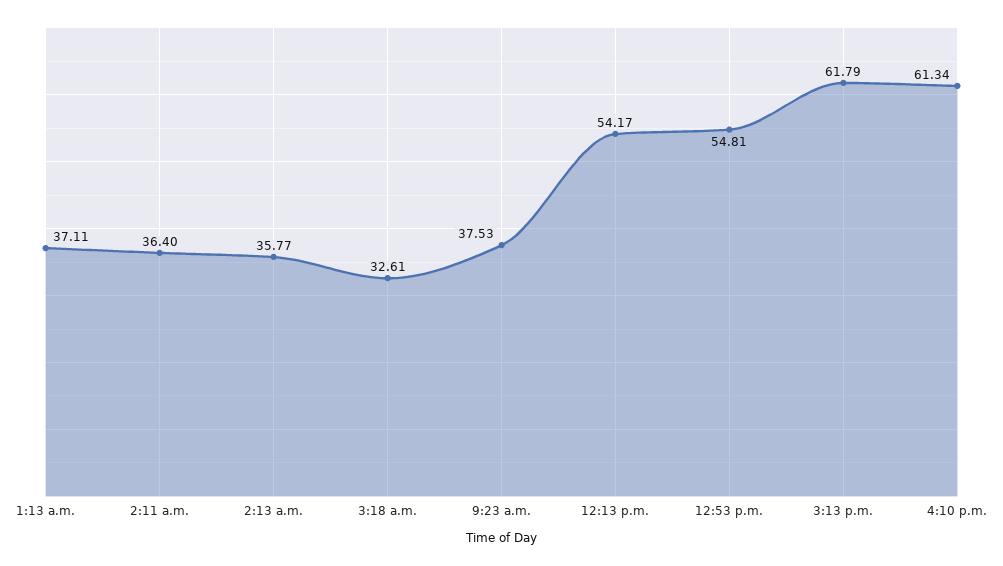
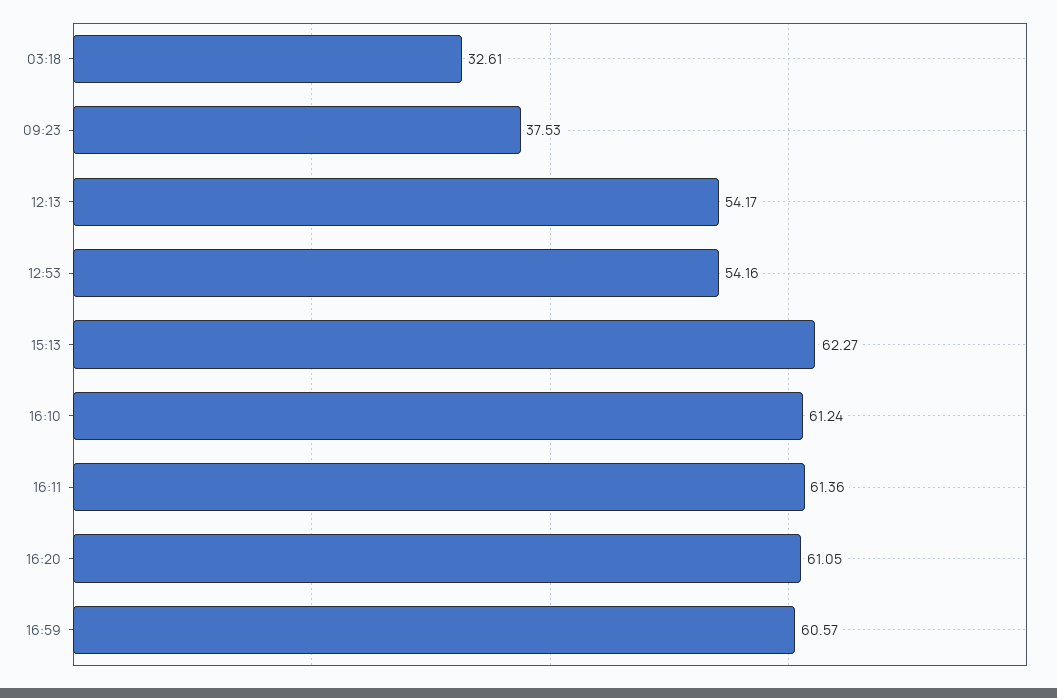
1:13 a.m.: 37.11 -> none
2:11 a.m.: 36.4 -> none
2:13 a.m.: 35.77 -> none
12:53 p.m.: 54.81 -> 54.16
3:13 p.m.: 61.79 -> 62.27
4:10 p.m.: 61.34 -> 61.24
16:11: none -> 61.36
16:20: none -> 61.05
16:59: none -> 60.57

